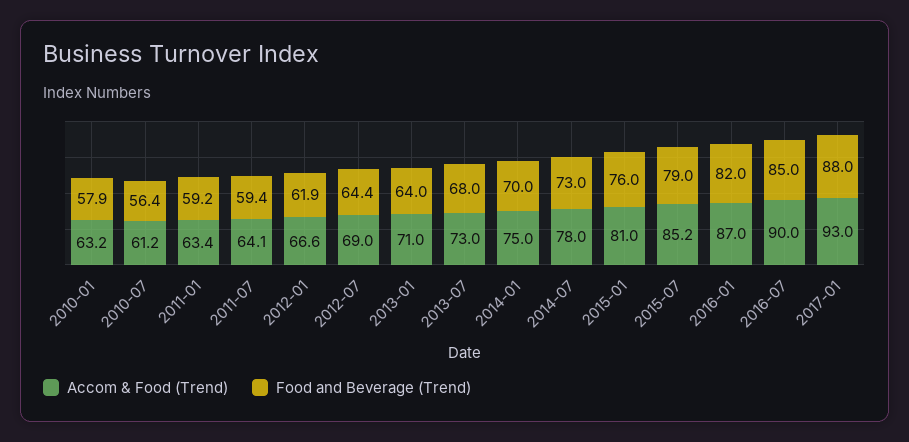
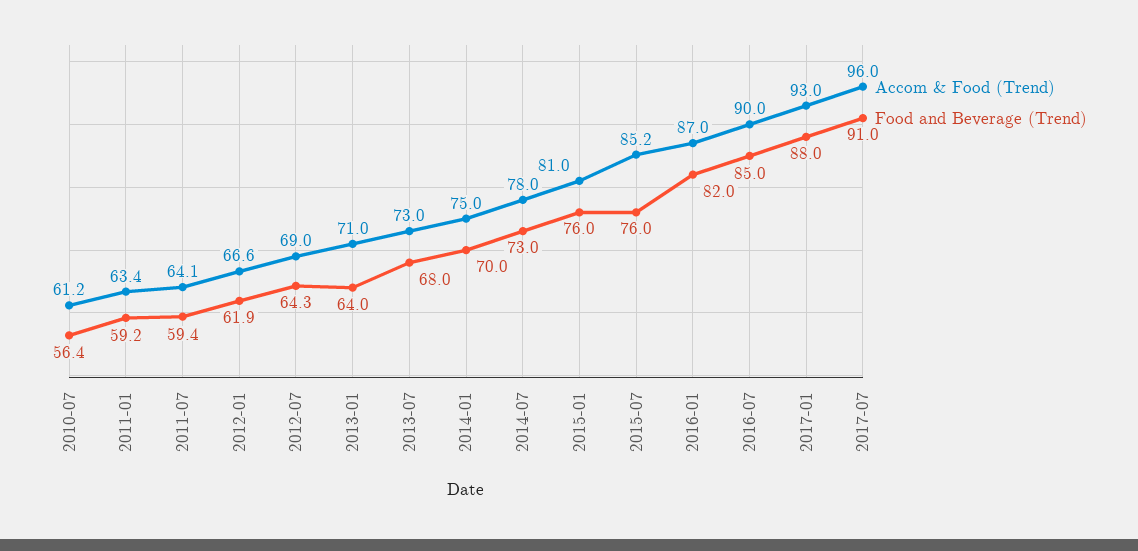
Accom & Food (Trend), 2010-01: 63.2 -> none
Food and Beverage (Trend), 2010-01: 57.9 -> none
Food and Beverage (Trend), 2012-07: 64.4 -> 64.3
Food and Beverage (Trend), 2015-07: 79 -> 76
Accom & Food (Trend), 2017-07: none -> 96
Food and Beverage (Trend), 2017-07: none -> 91

